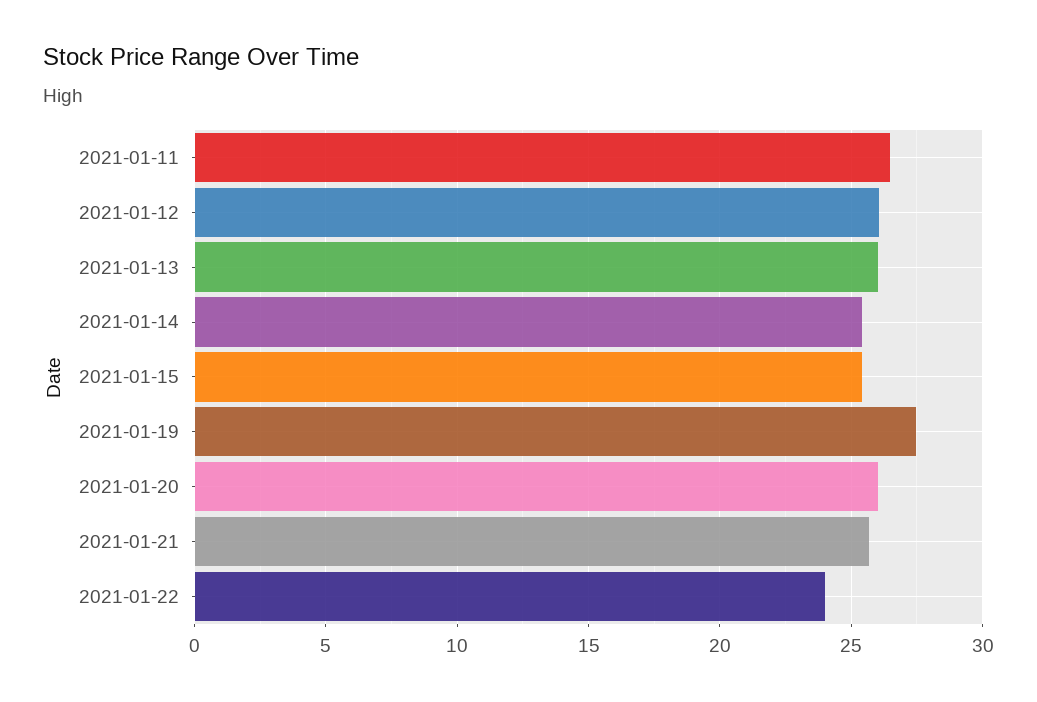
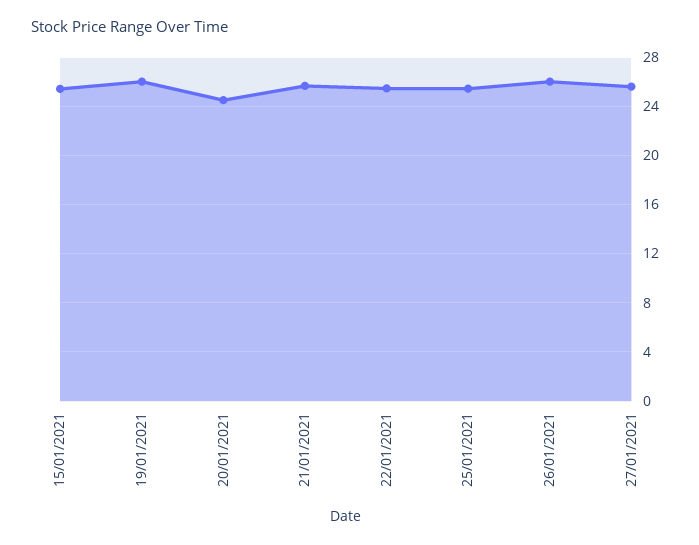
2021-01-11: 26.5 -> none
2021-01-12: 26 -> none
2021-01-13: 26 -> none
2021-01-14: 25.5 -> none
2021-01-19: 27.5 -> 26
2021-01-20: 26 -> 24.5
2021-01-22: 24 -> 25.5
25/01/2021: none -> 25.5
26/01/2021: none -> 26
27/01/2021: none -> 25.5

